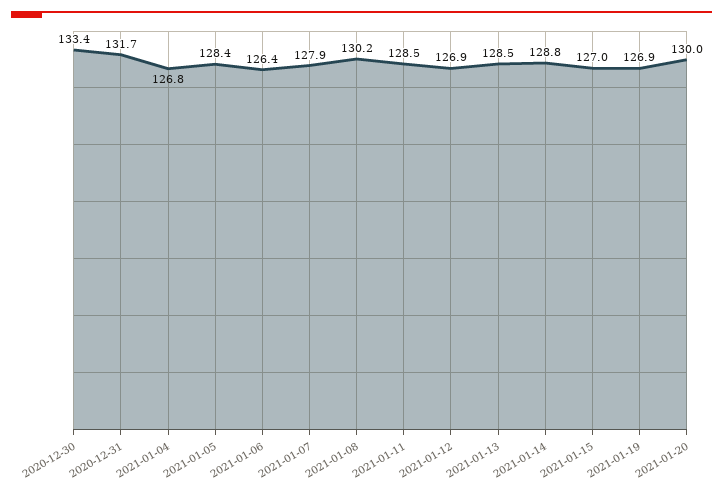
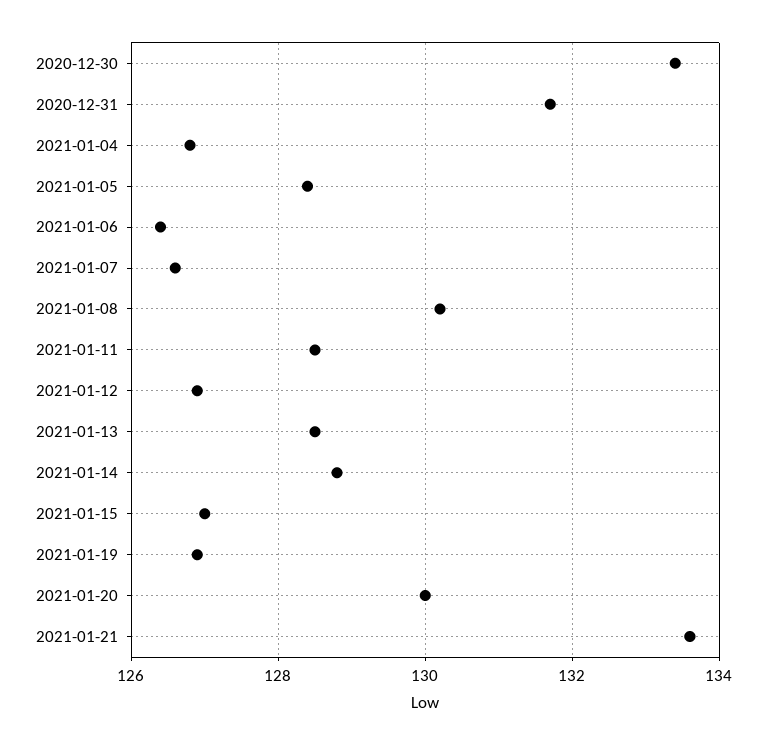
2021-01-07: 127.9 -> 126.5
2021-01-21: none -> 133.5

